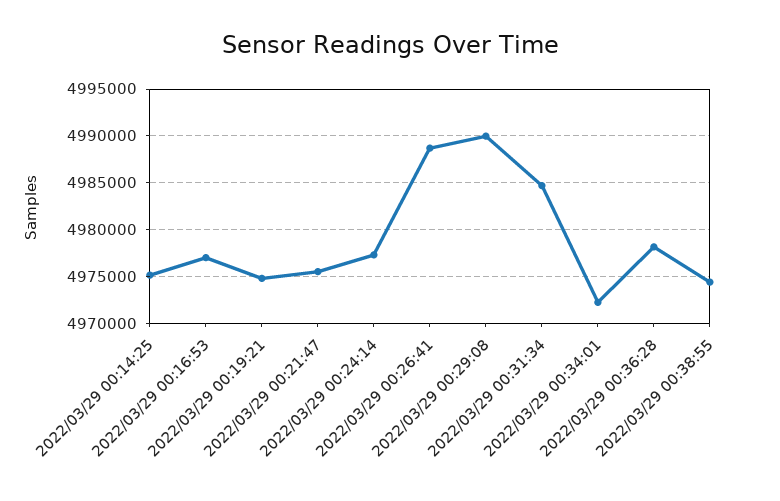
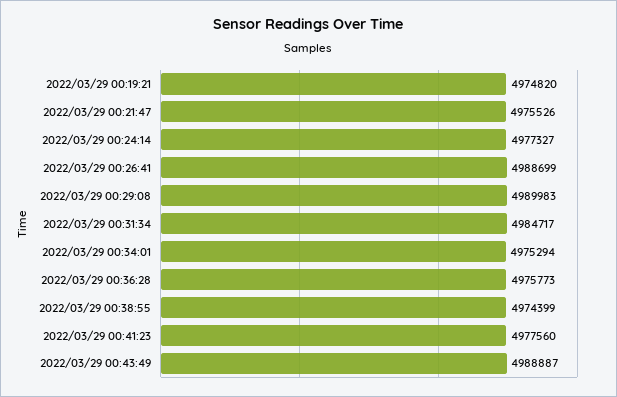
2022/03/29 00:14:25: 4975000 -> none
2022/03/29 00:16:53: 4977000 -> none
2022/03/29 00:34:01: 4972000 -> 4975294
2022/03/29 00:36:28: 4978000 -> 4975773
2022/03/29 00:41:23: none -> 4977560
2022/03/29 00:43:49: none -> 4988887

